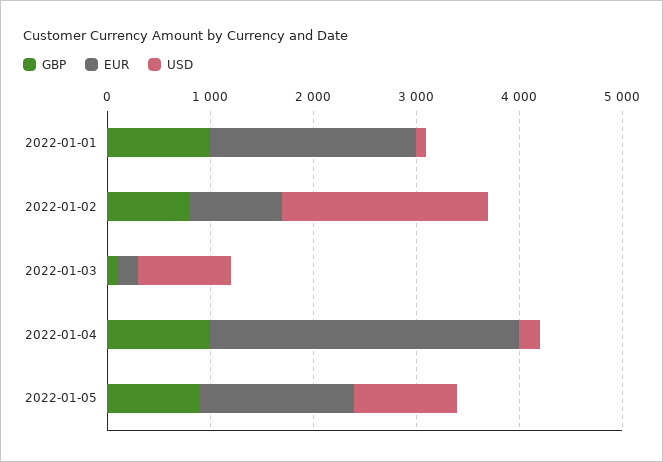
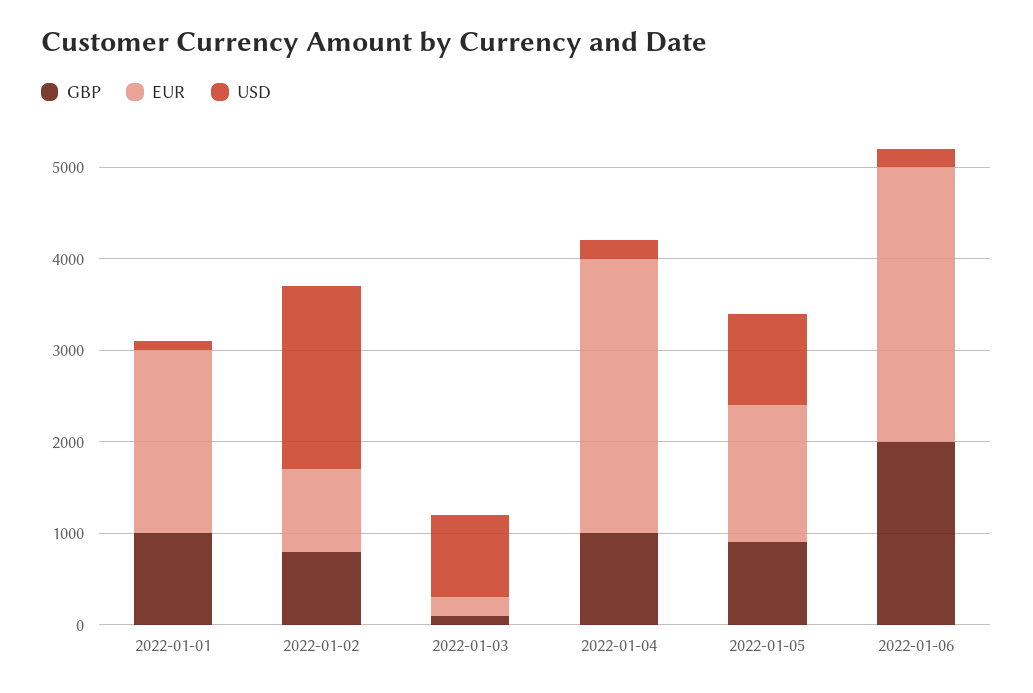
GBP, 2022-01-06: none -> 2000
EUR, 2022-01-06: none -> 3000
USD, 2022-01-06: none -> 200

